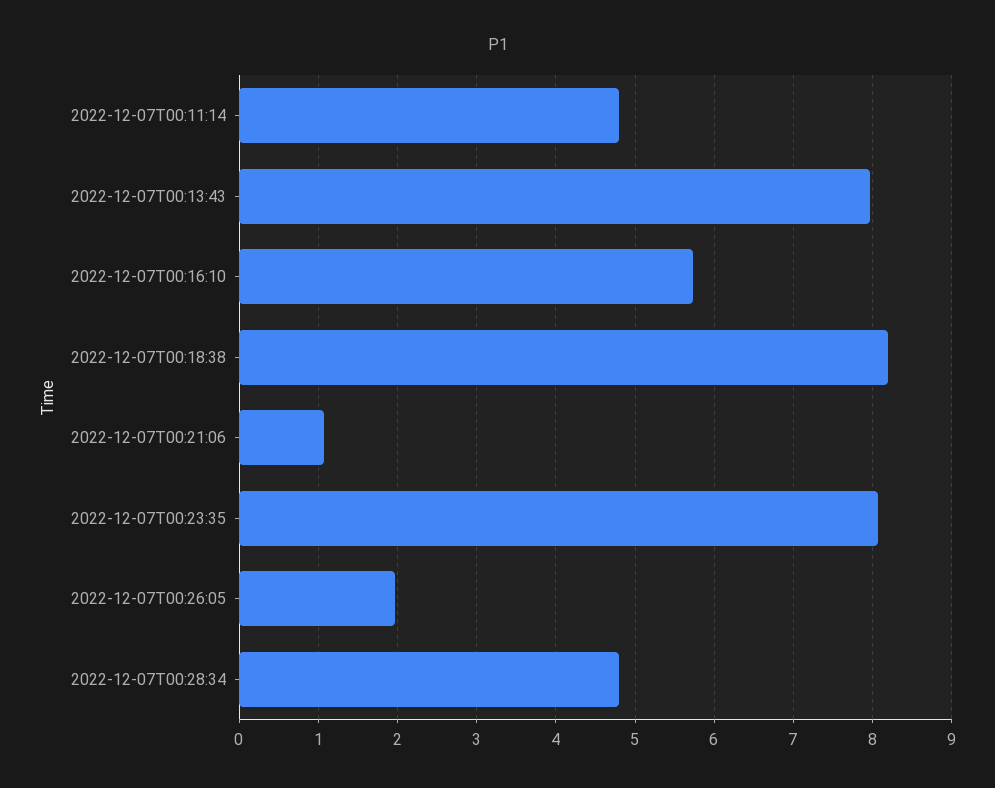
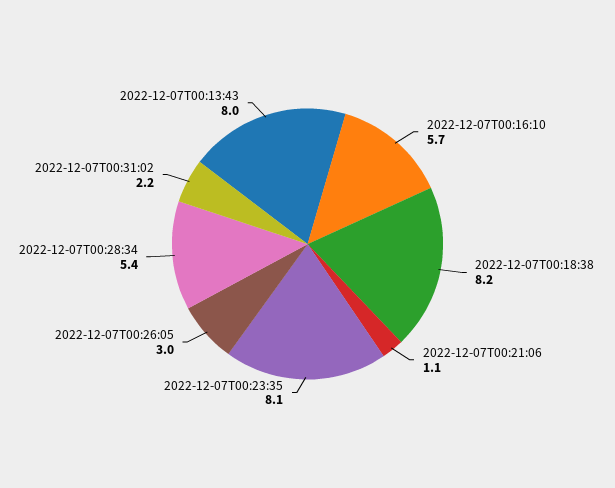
2022-12-07T00:11:14: 4.8 -> none
2022-12-07T00:26:05: 2 -> 3
2022-12-07T00:28:34: 4.8 -> 5.4
2022-12-07T00:31:02: none -> 2.2

